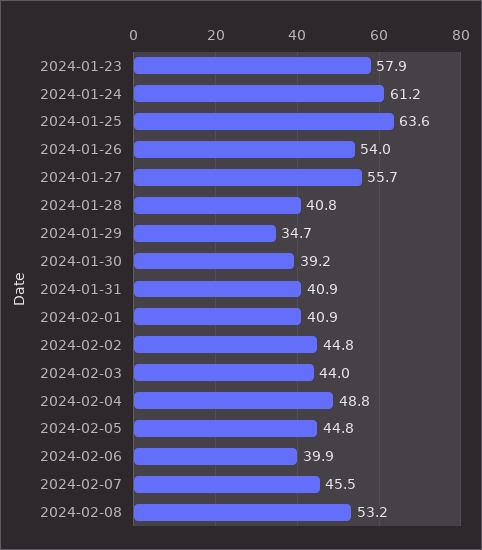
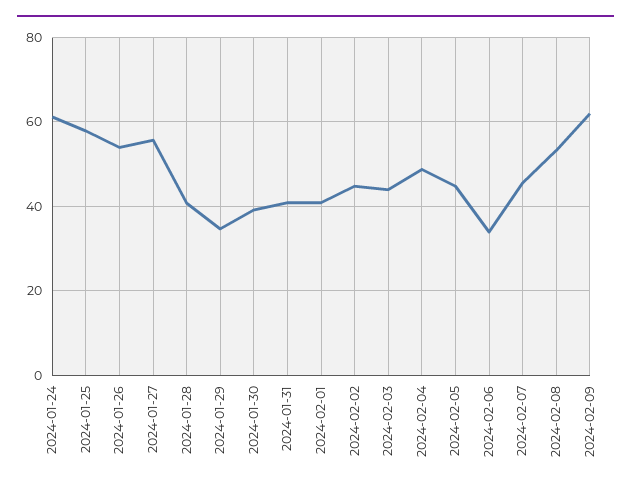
2024-01-23: 57.9 -> none
2024-01-25: 63.6 -> 58
2024-02-06: 39.9 -> 34
2024-02-09: none -> 62

